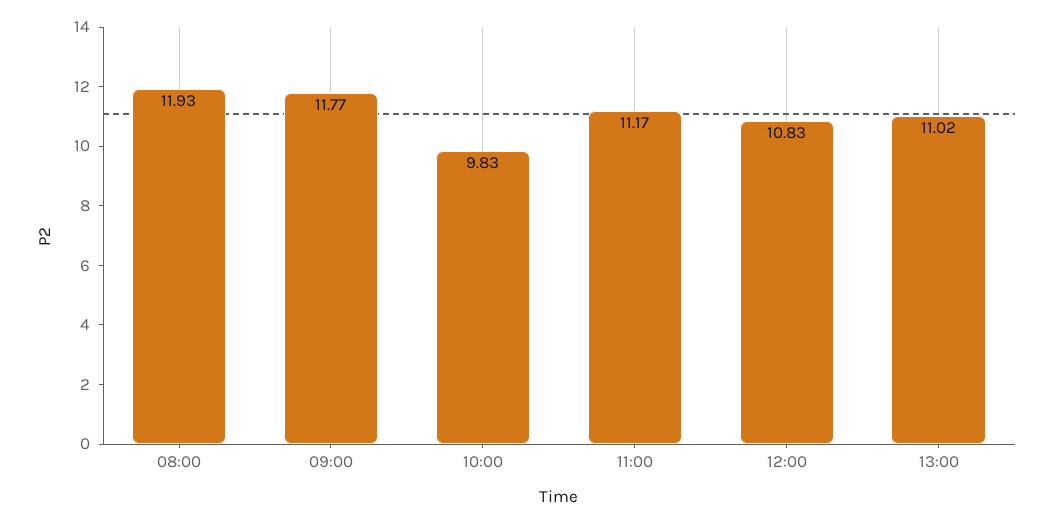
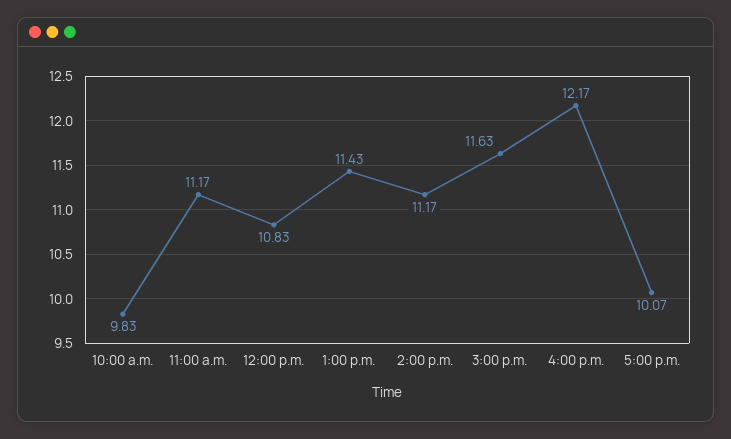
08:00: 11.93 -> none
09:00: 11.77 -> none
13:00: 11.02 -> 11.43
2:00 p.m.: none -> 11.17
3:00 p.m.: none -> 11.63
4:00 p.m.: none -> 12.17
5:00 p.m.: none -> 10.07

